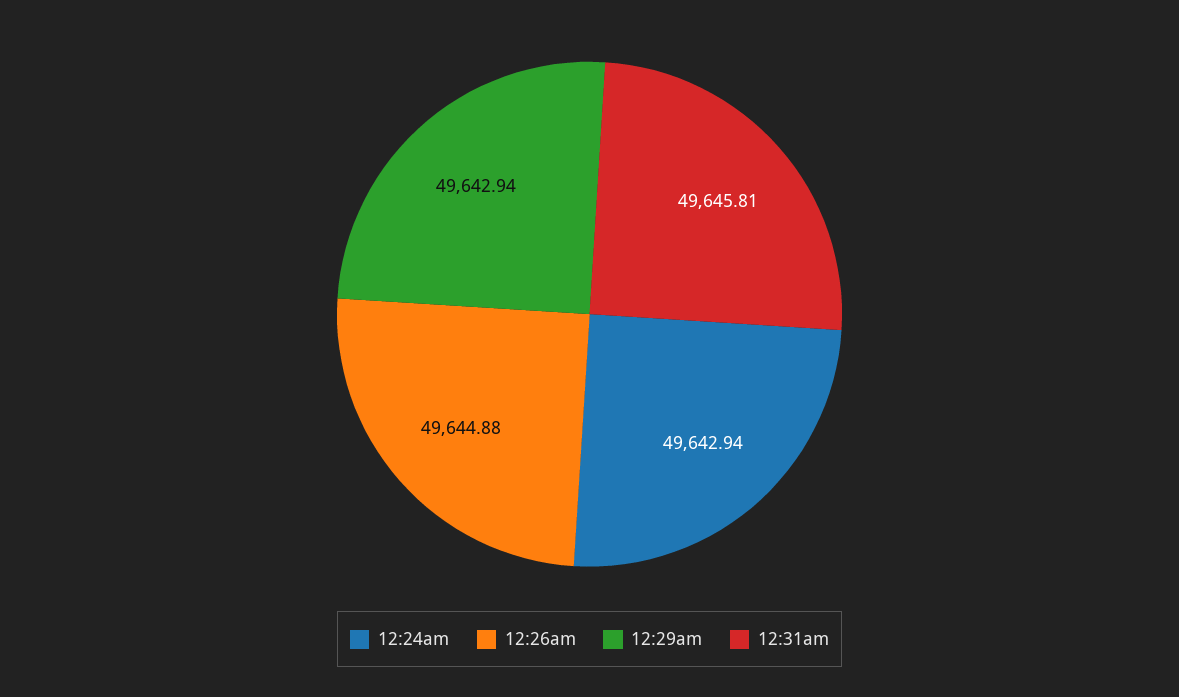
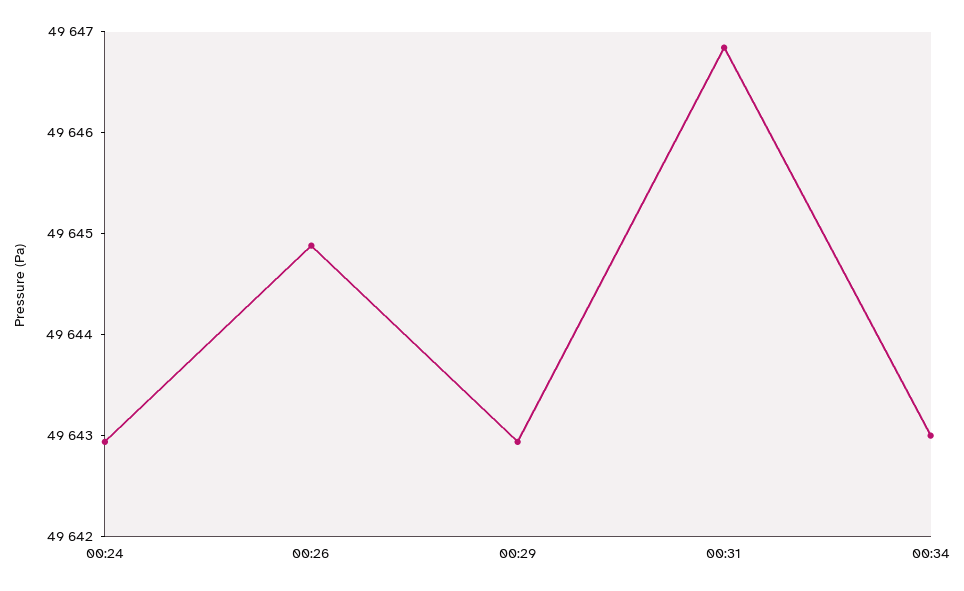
12:31am: 49645.81 -> 49646.8
00:34: none -> 49643

